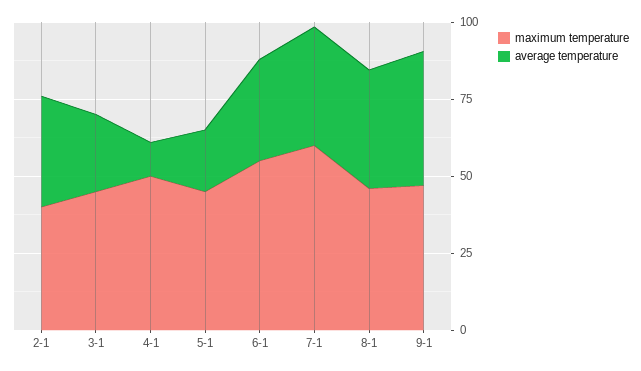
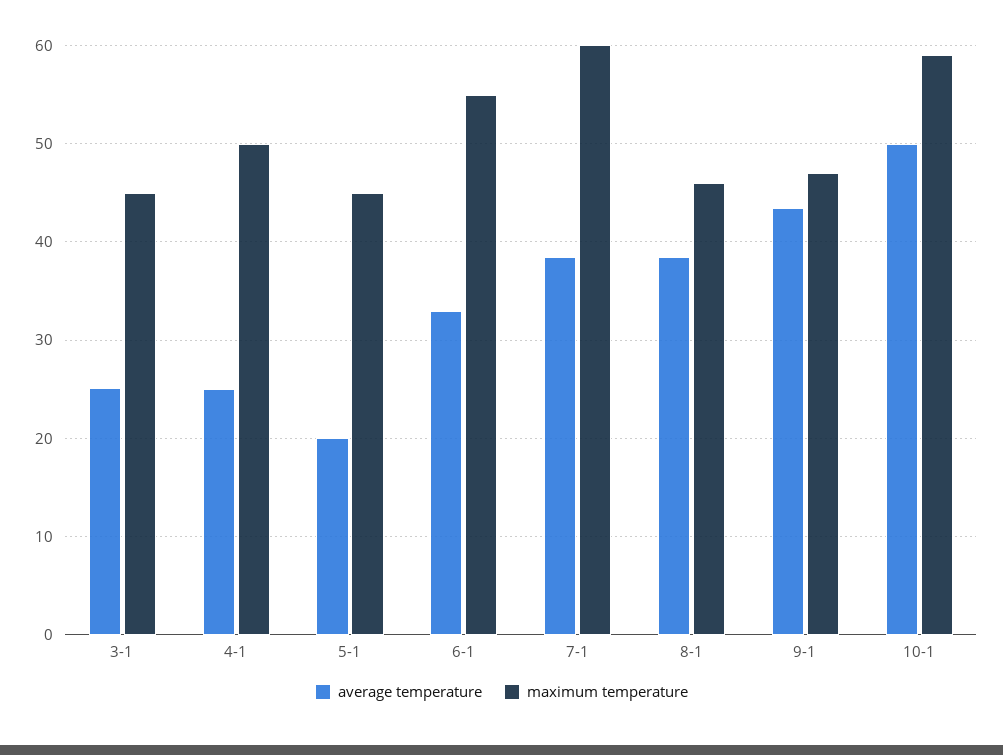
maximum temperature, 2-1: 40 -> none
average temperature, 2-1: 35 -> none
average temperature, 4-1: 10 -> 25
average temperature, 10-1: none -> 50
maximum temperature, 10-1: none -> 59

